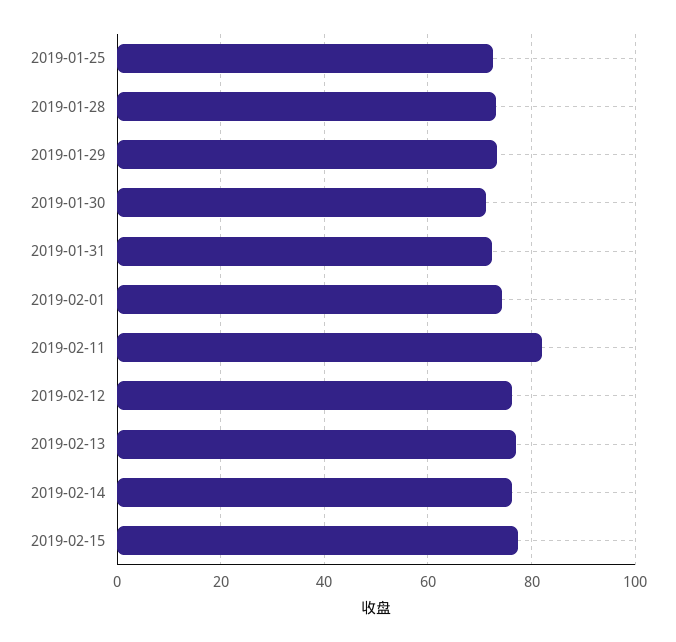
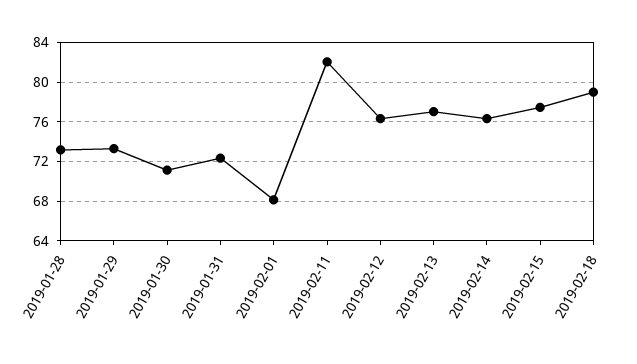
2019-01-25: 72 -> none
2019-02-01: 74 -> 68
2019-02-18: none -> 79

